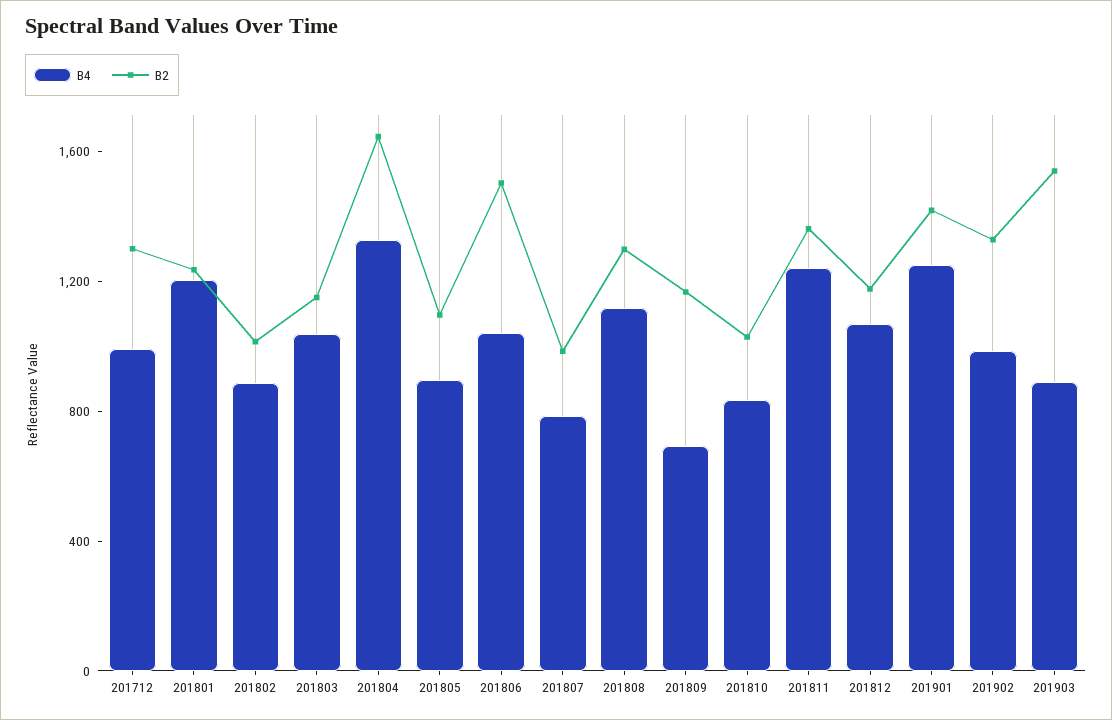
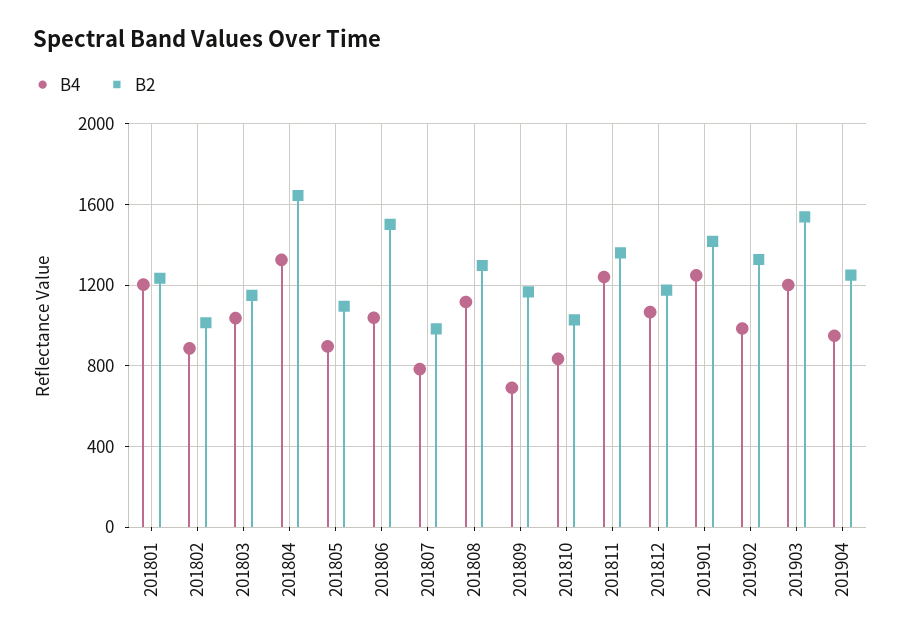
B4, 201712: 1000 -> none
B2, 201712: 1300 -> none
B4, 201903: 900 -> 1200
B4, 201904: none -> 950
B2, 201904: none -> 1250

